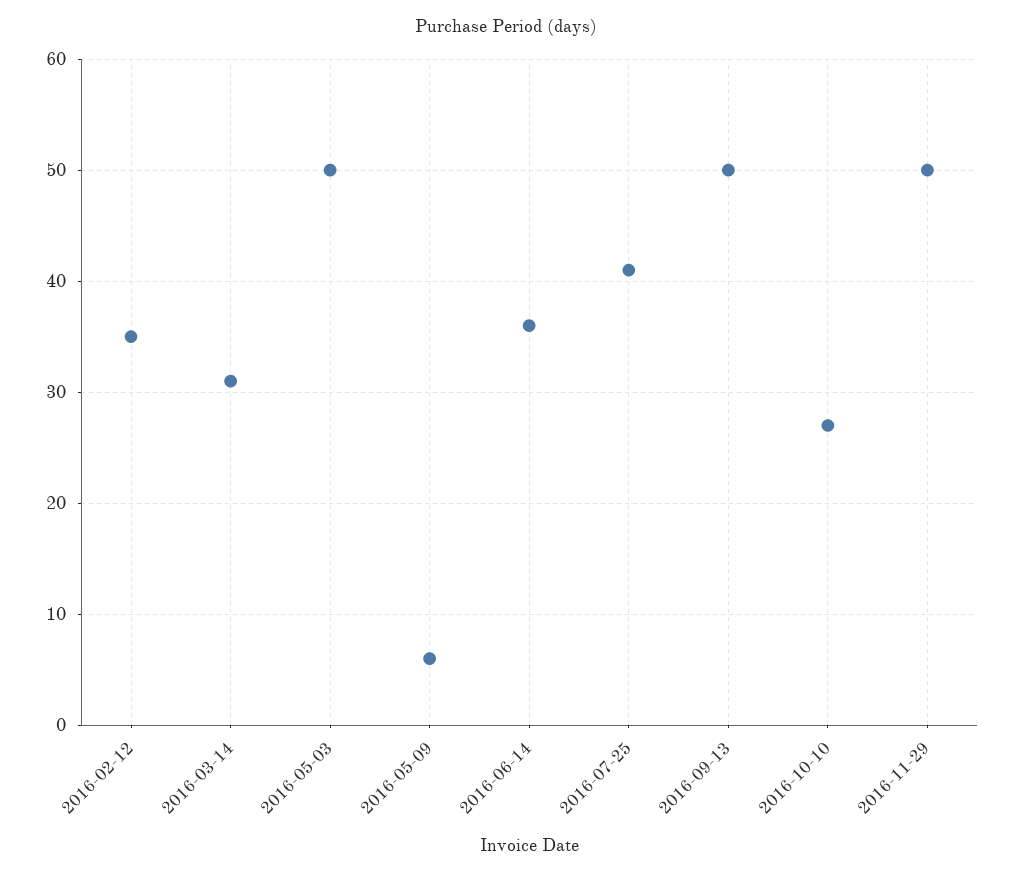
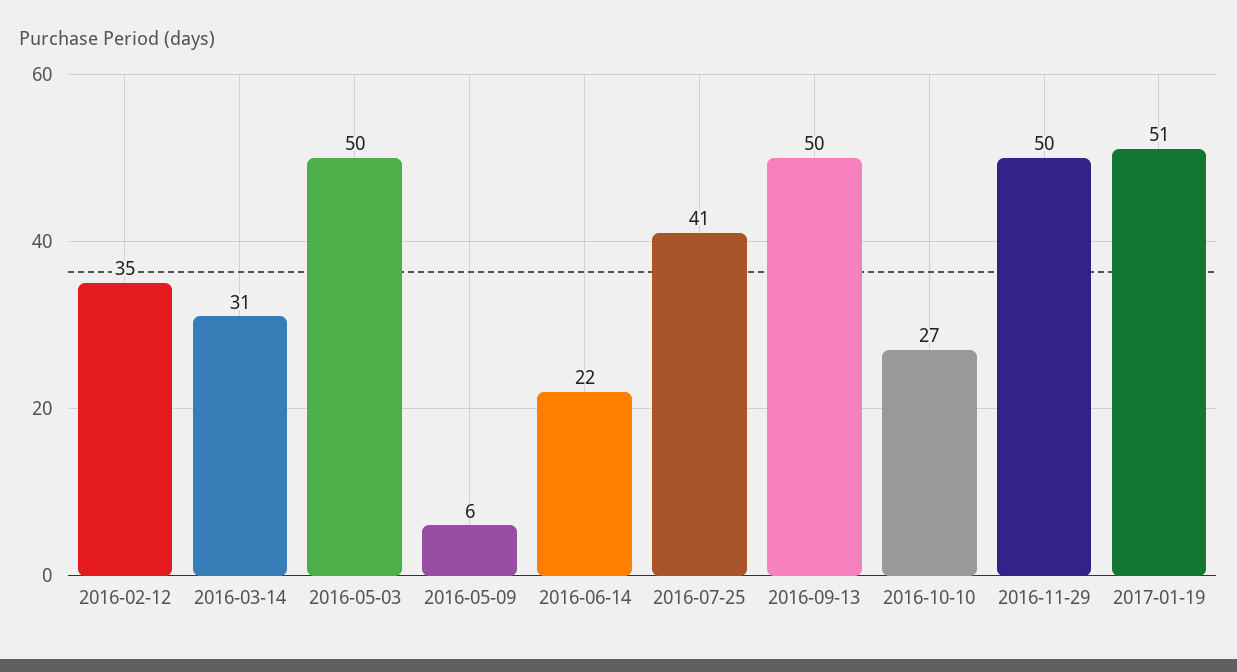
2016-06-14: 36 -> 22
2017-01-19: none -> 51

